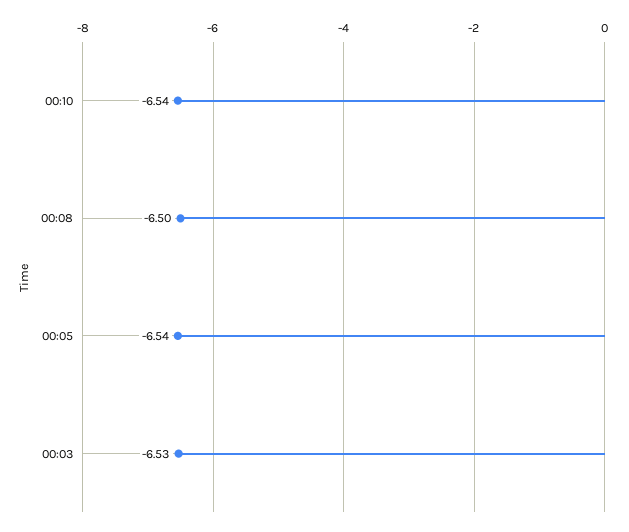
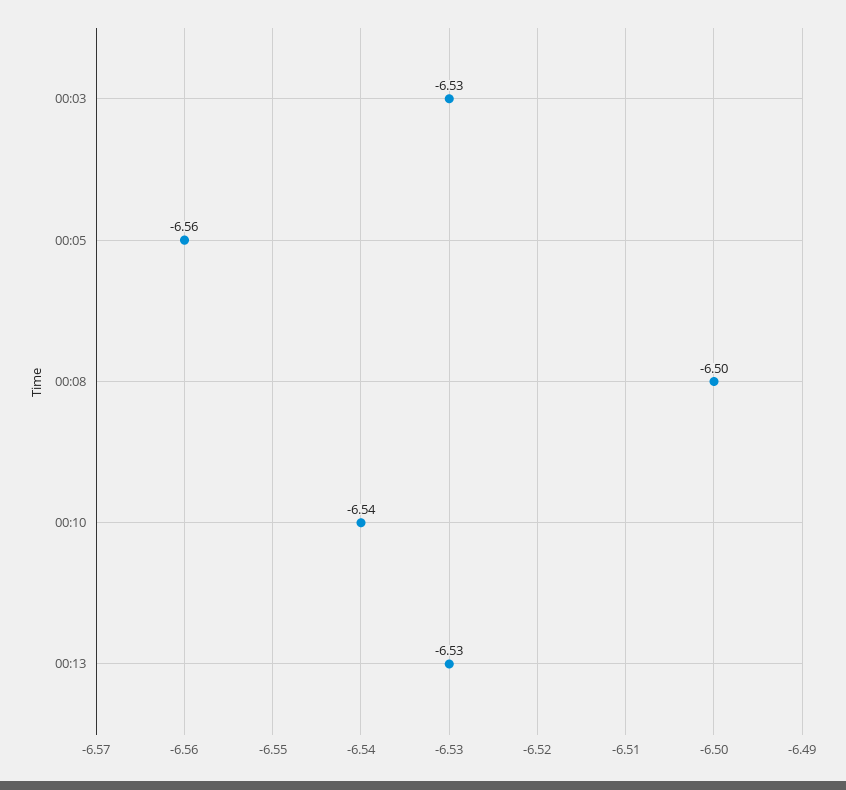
00:05: -6.54 -> -6.56
00:13: none -> -6.53

